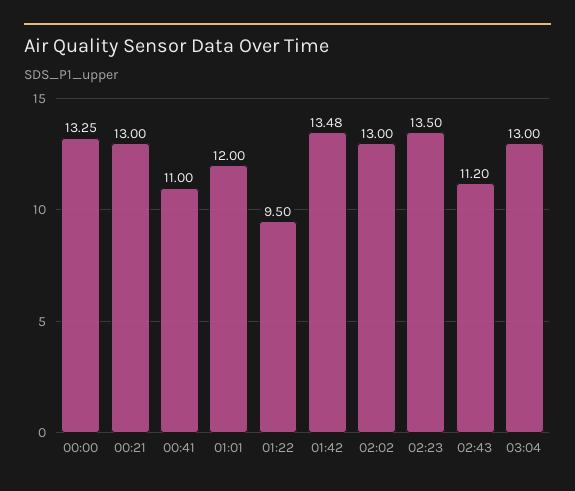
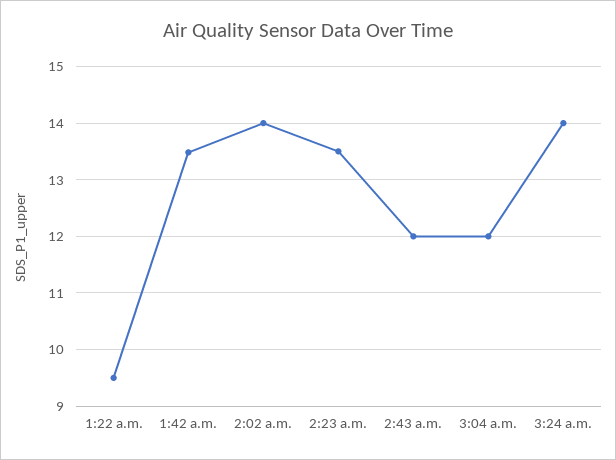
00:00: 13.25 -> none
00:21: 13 -> none
00:41: 11 -> none
01:01: 12 -> none
02:02: 13 -> 14
02:43: 11.2 -> 12
03:04: 13 -> 12
3:24 a.m.: none -> 14

